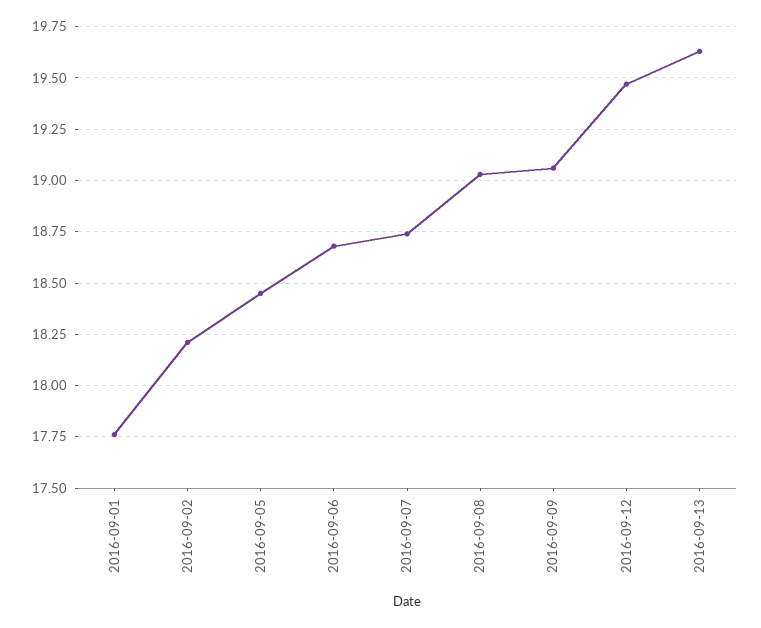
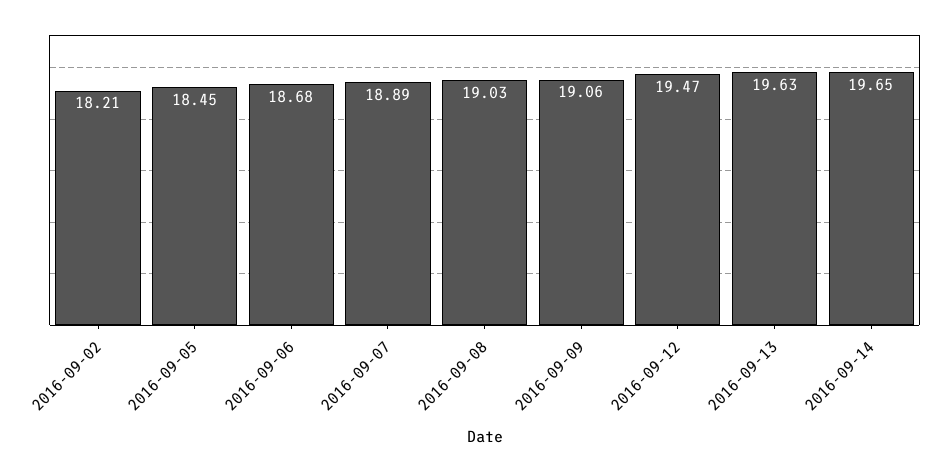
2016-09-01: 17.75 -> none
2016-09-07: 18.75 -> 18.89
2016-09-14: none -> 19.65

